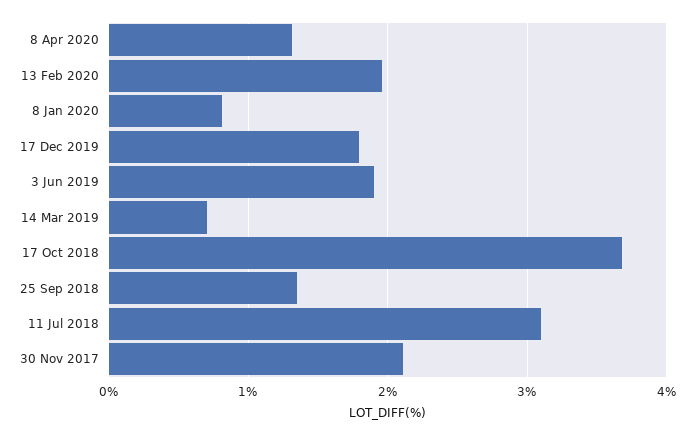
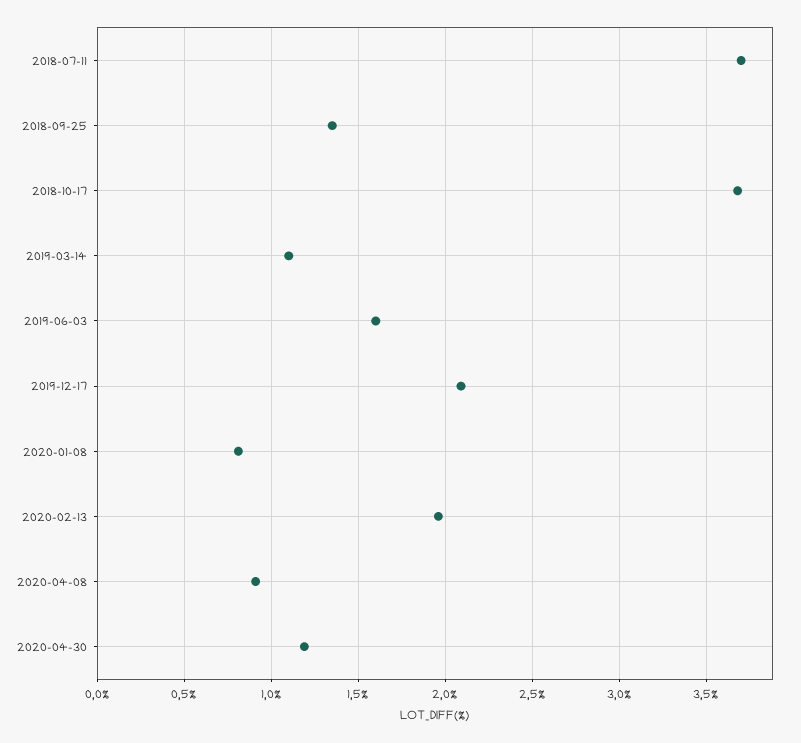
8 Apr 2020: 1.3 -> 0.9
17 Dec 2019: 1.8 -> 2.1
3 Jun 2019: 1.9 -> 1.6
14 Mar 2019: 0.7 -> 1.1
11 Jul 2018: 3.1 -> 3.7
30 Nov 2017: 2.1 -> none
2020-04-30: none -> 1.2

